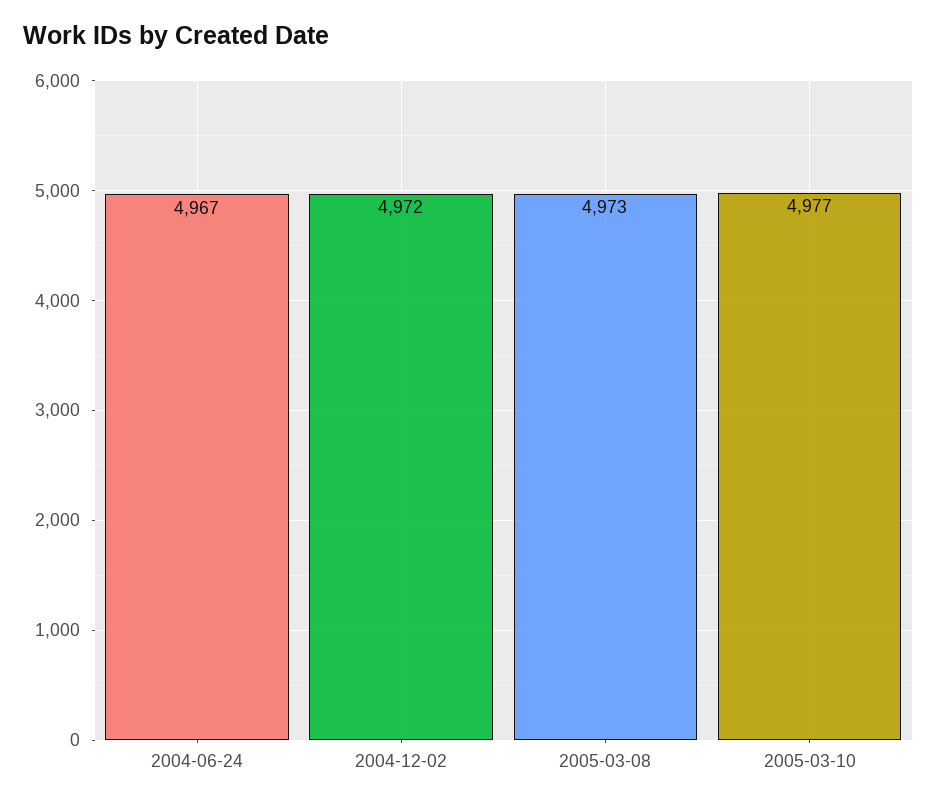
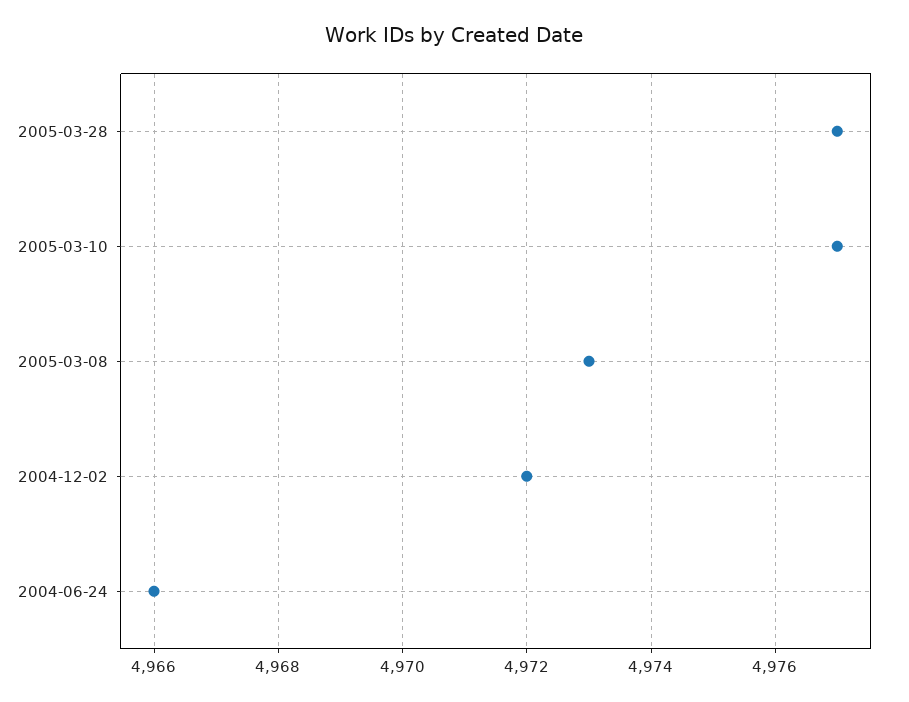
2004-06-24: 4967 -> 4966
2005-03-28: none -> 4977

